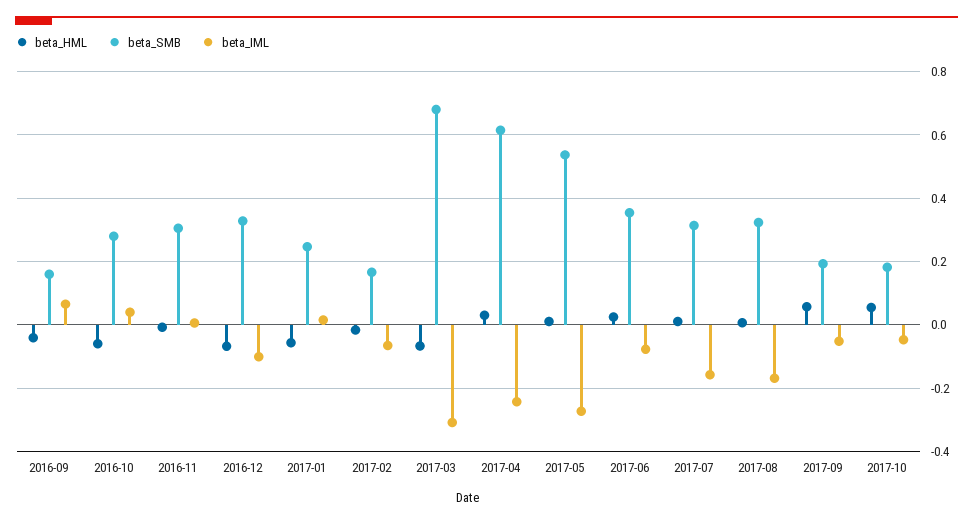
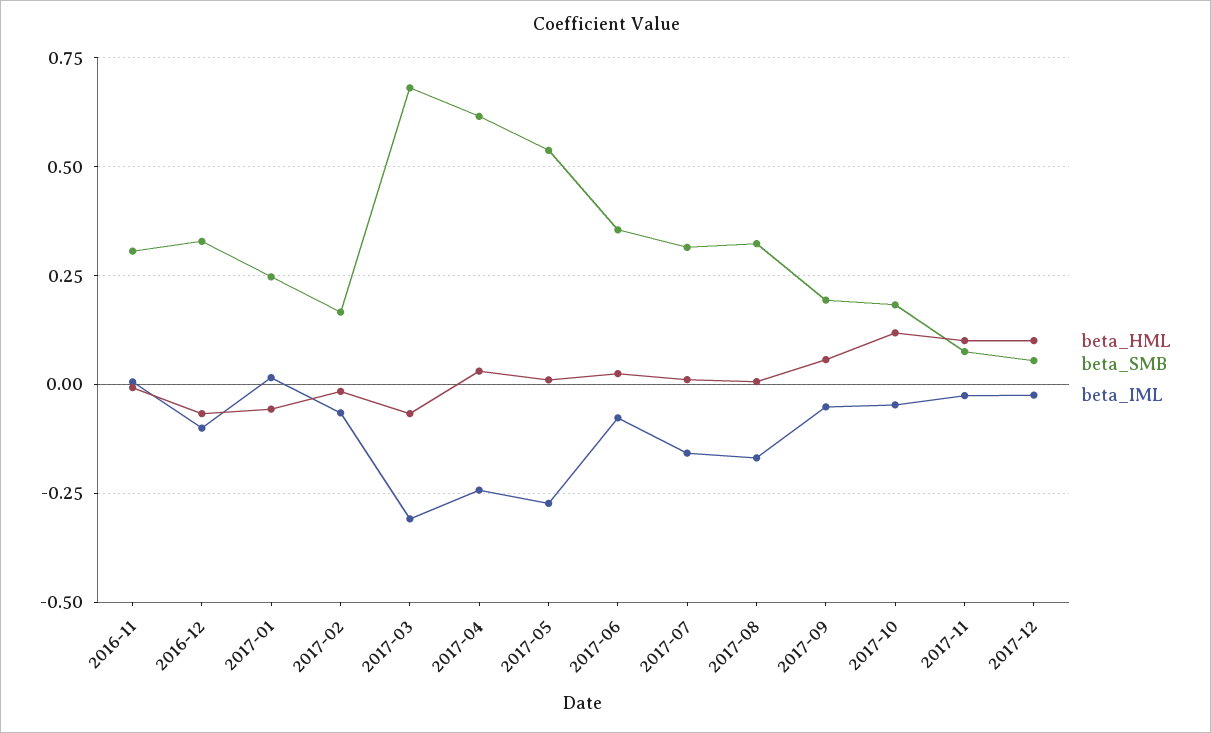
beta_HML, 2016-09: -0.04 -> none
beta_SMB, 2016-09: 0.16 -> none
beta_IML, 2016-09: 0.06 -> none
beta_HML, 2016-10: -0.06 -> none
beta_SMB, 2016-10: 0.28 -> none
beta_IML, 2016-10: 0.04 -> none
beta_HML, 2017-10: 0.06 -> 0.125
beta_HML, 2017-11: none -> 0.1
beta_SMB, 2017-11: none -> 0.075
beta_IML, 2017-11: none -> -0.025
beta_HML, 2017-12: none -> 0.1
beta_SMB, 2017-12: none -> 0.05
beta_IML, 2017-12: none -> -0.025

